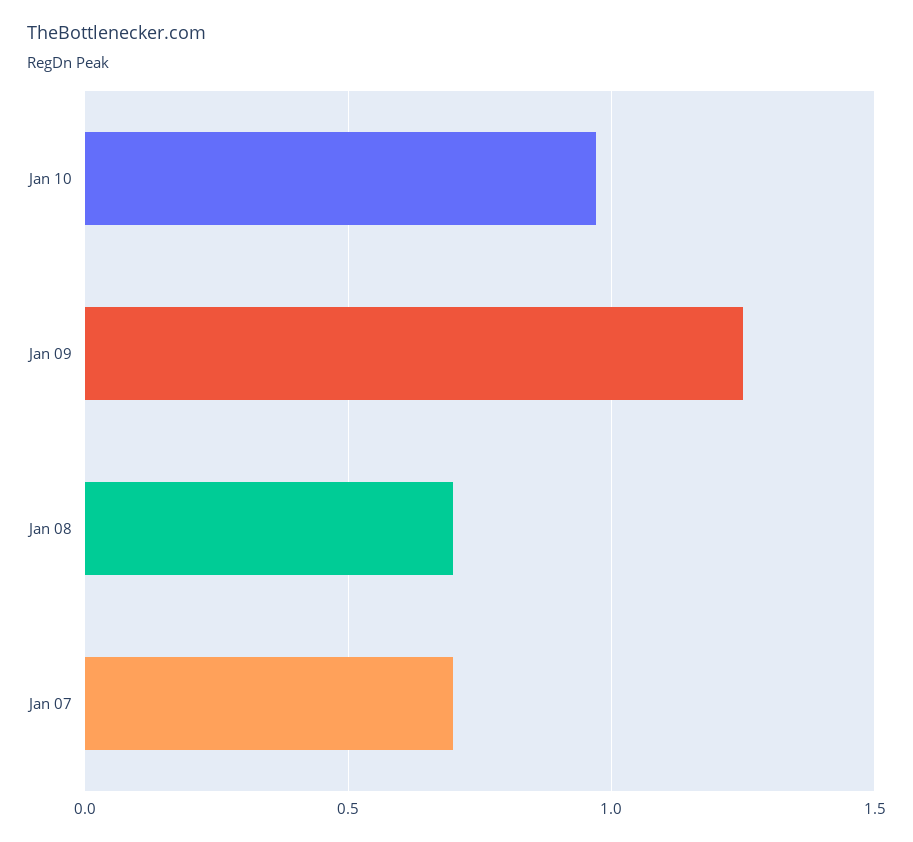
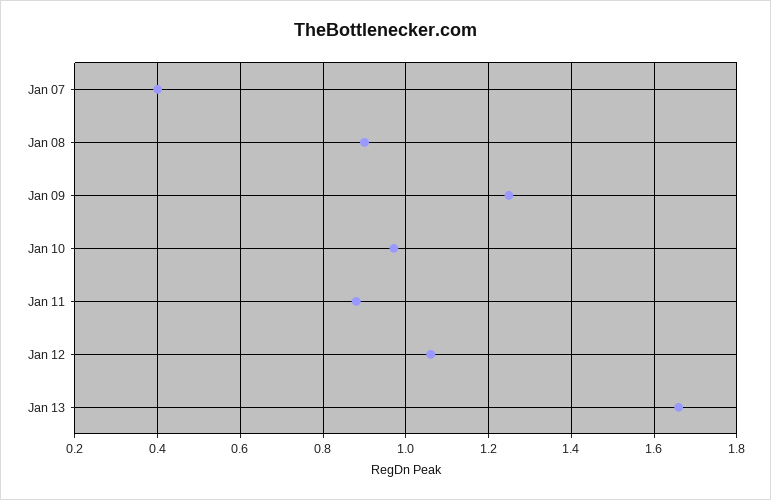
Jan 08: 0.7 -> 0.9
Jan 07: 0.7 -> 0.4
Jan 11: none -> 0.88
Jan 12: none -> 1.06
Jan 13: none -> 1.66

